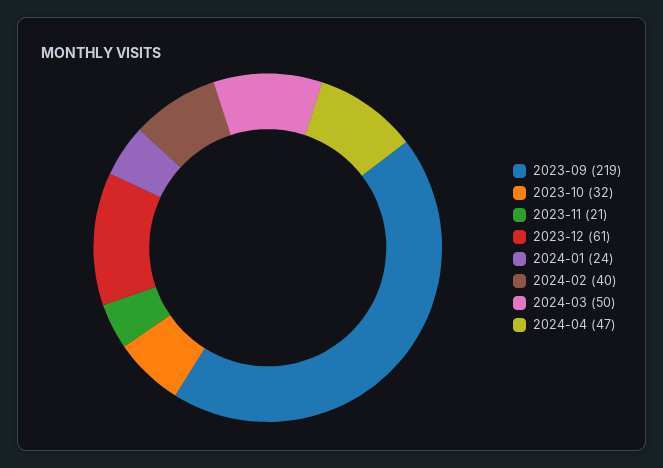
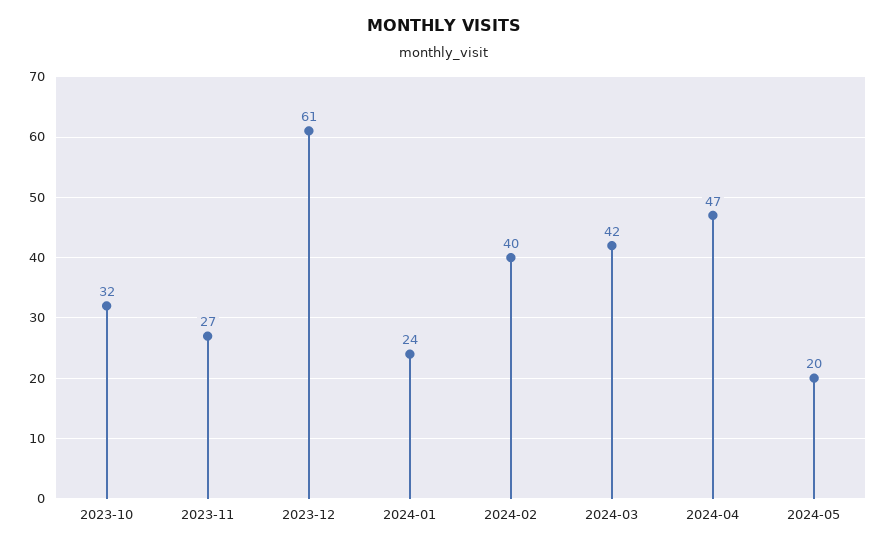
2023-09: 219 -> none
2023-11: 21 -> 27
2024-03: 50 -> 42
2024-05: none -> 20

